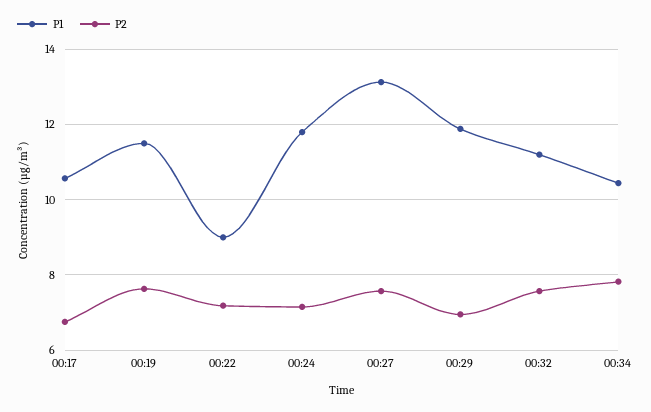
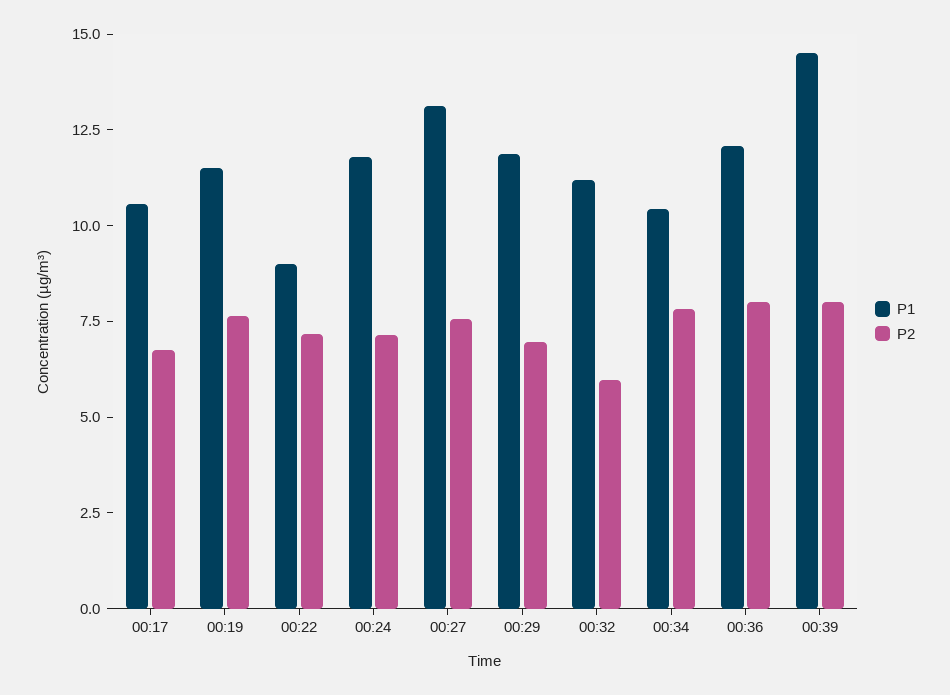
P2, 00:32: 7.6 -> 6
P1, 00:36: none -> 12
P2, 00:36: none -> 8
P1, 00:39: none -> 14.5
P2, 00:39: none -> 8

